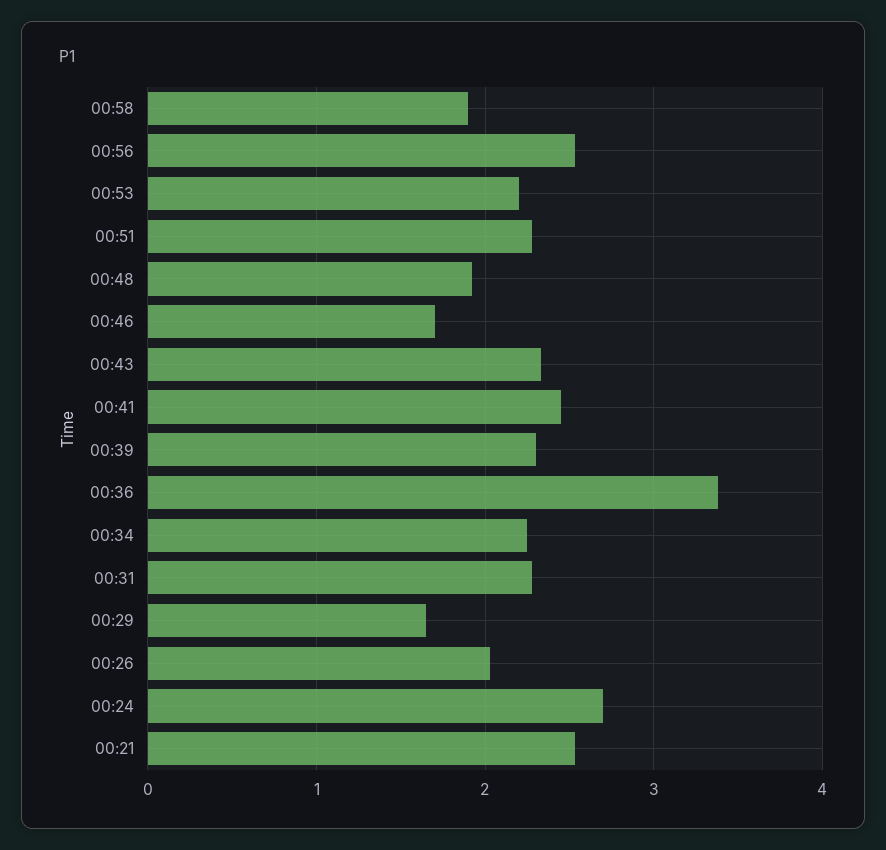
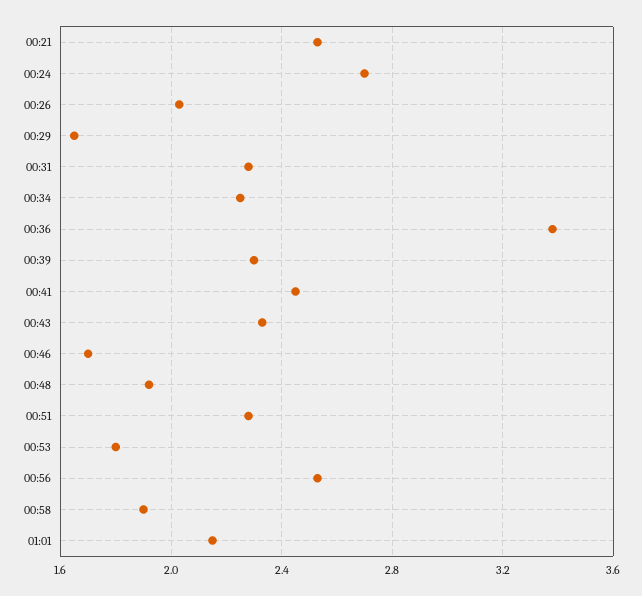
00:53: 2.2 -> 1.8
01:01: none -> 2.15

